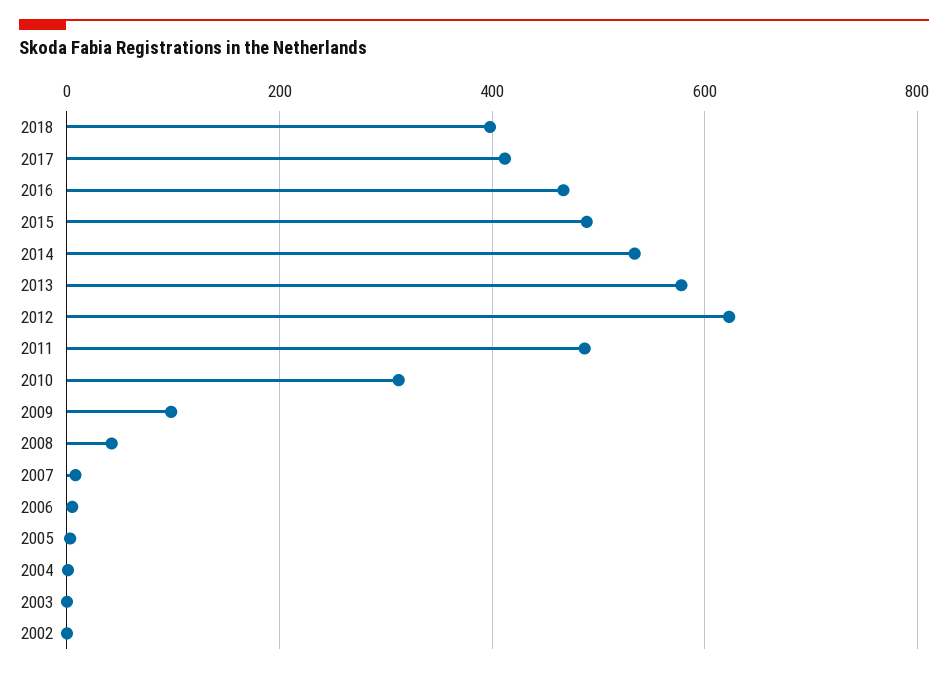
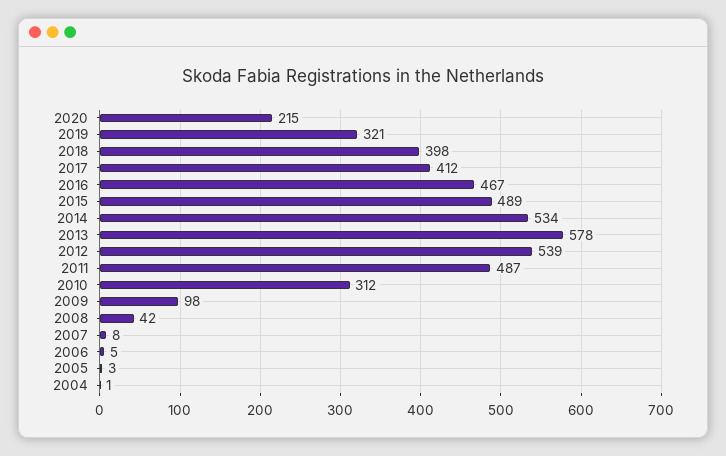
2012: 620 -> 539
2003: 0 -> none
2002: 0 -> none
2020: none -> 215
2019: none -> 321

